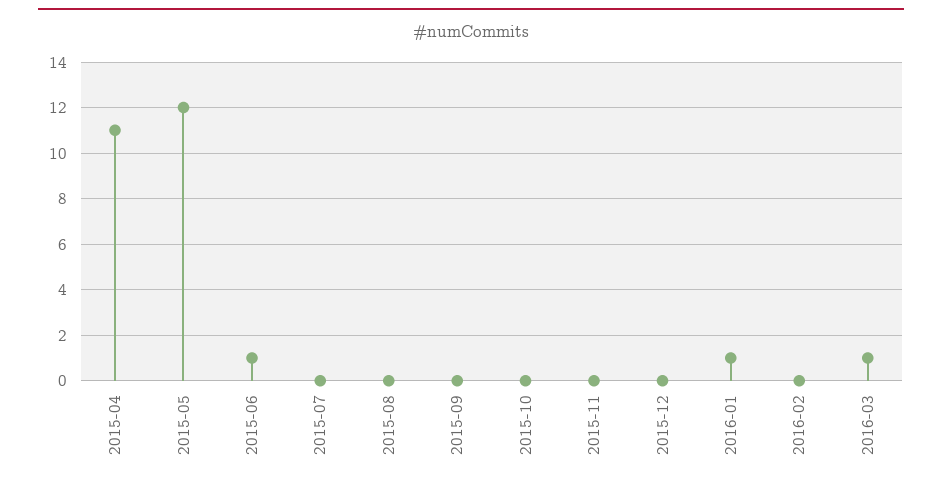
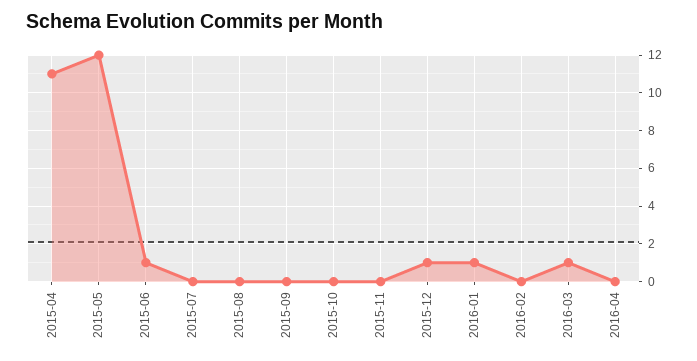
2015-12: 0 -> 1
2016-04: none -> 0

